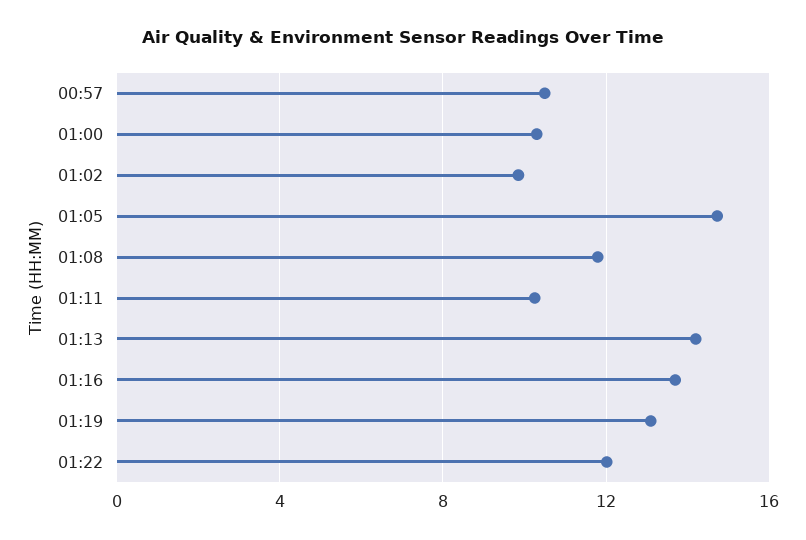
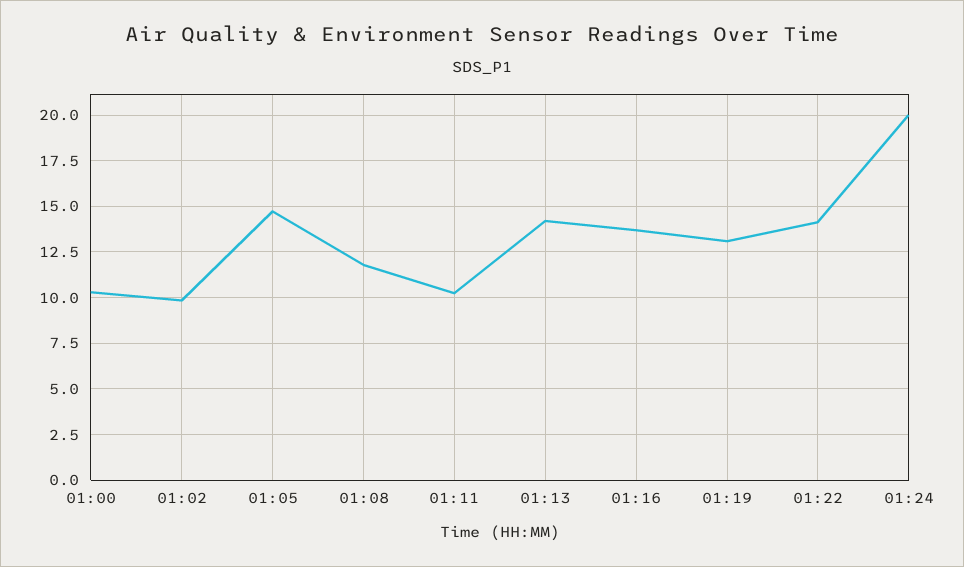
00:57: 10.5 -> none
01:22: 12 -> 14
01:24: none -> 20

